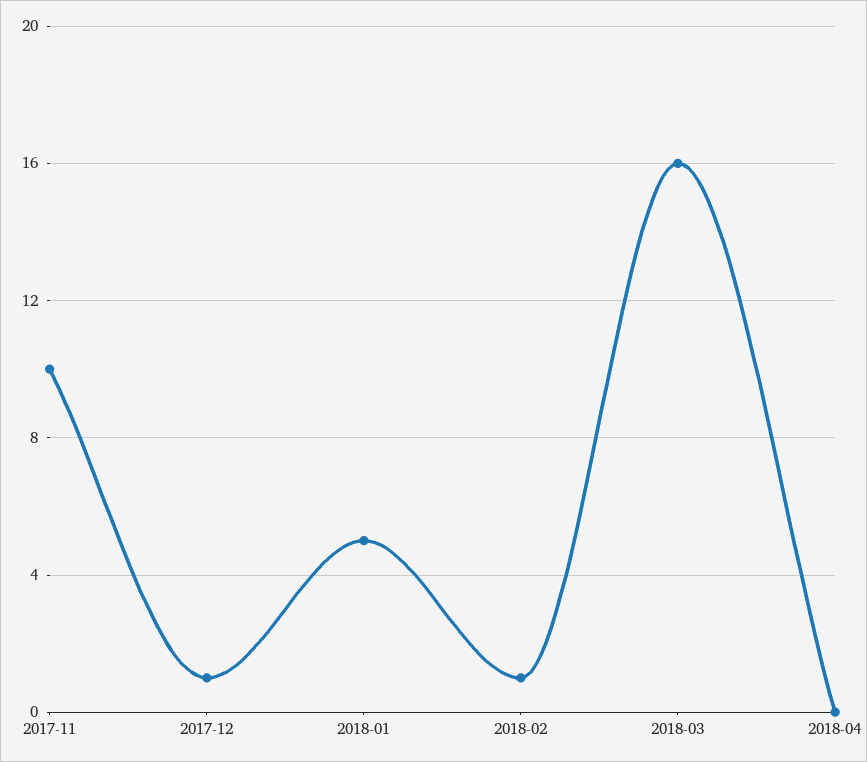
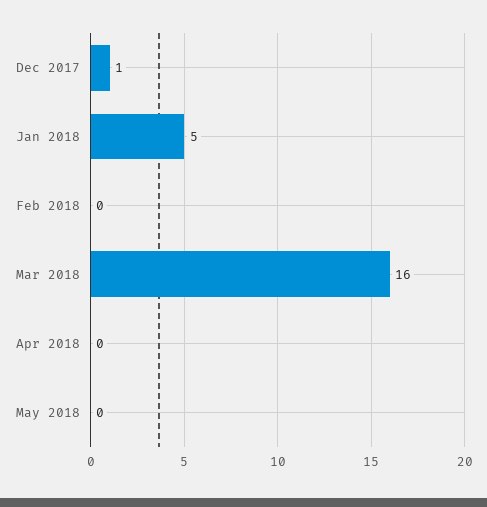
2017-11: 10 -> none
2018-02: 1 -> 0
May 2018: none -> 0

